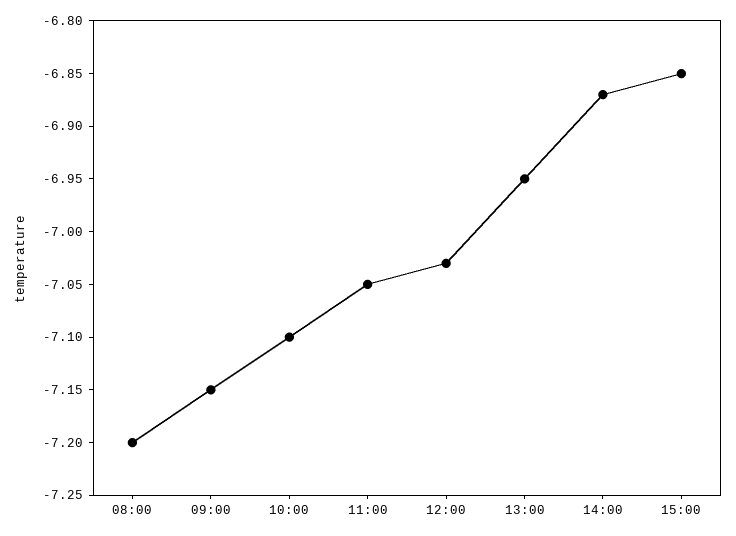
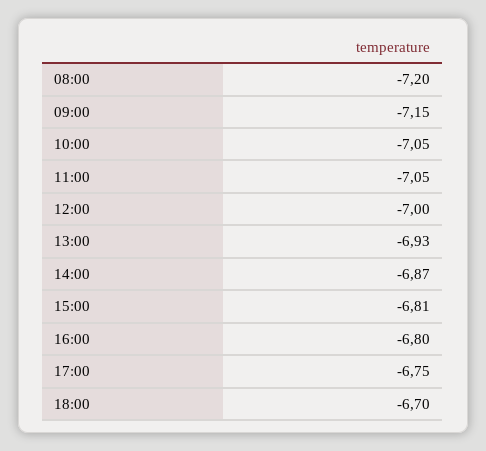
10:00: -7.1 -> -7.05
12:00: -7.03 -> -7
13:00: -6.95 -> -6.93
15:00: -6.85 -> -6.81
16:00: none -> -6.8
17:00: none -> -6.75
18:00: none -> -6.7

